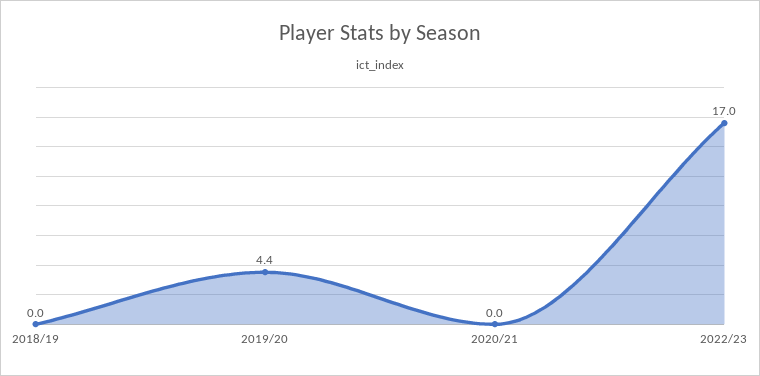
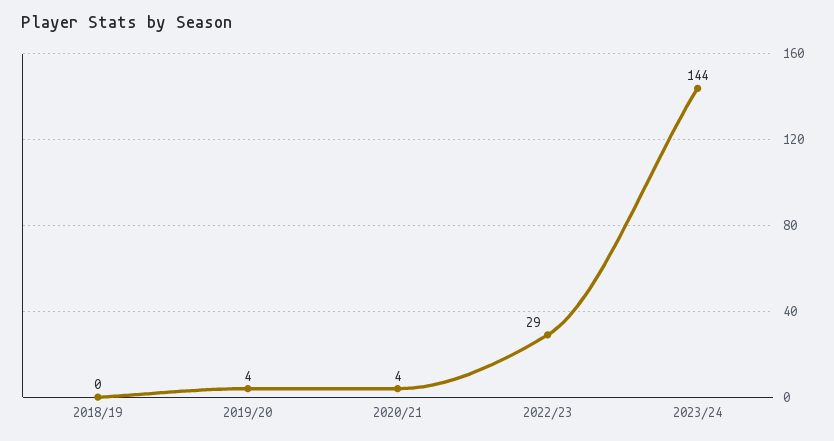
2020/21: 0 -> 4
2022/23: 17 -> 29
2023/24: none -> 144

